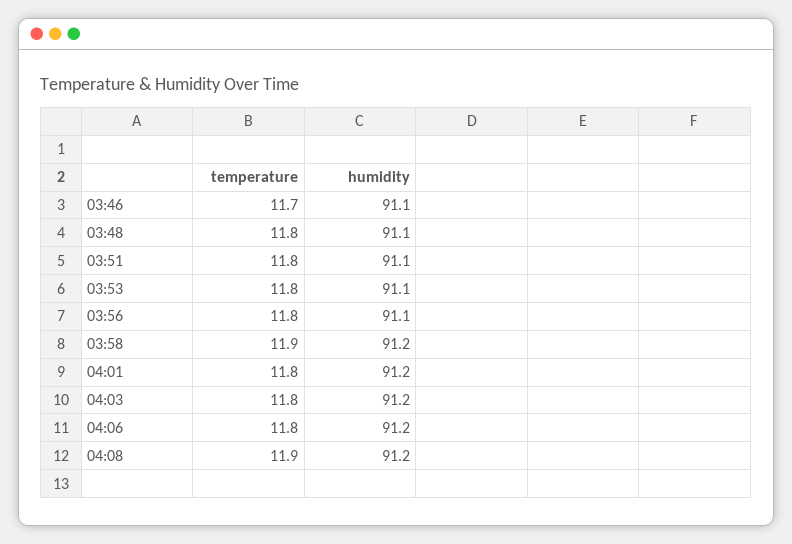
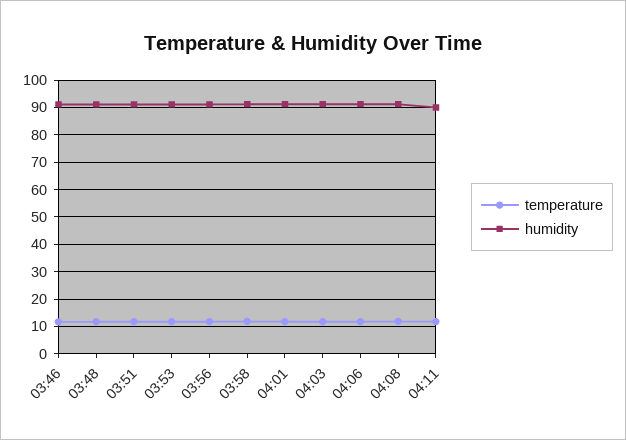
temperature, 04:11: none -> 12.5
humidity, 04:11: none -> 90

